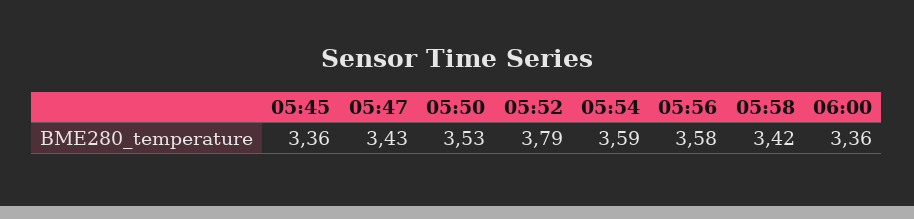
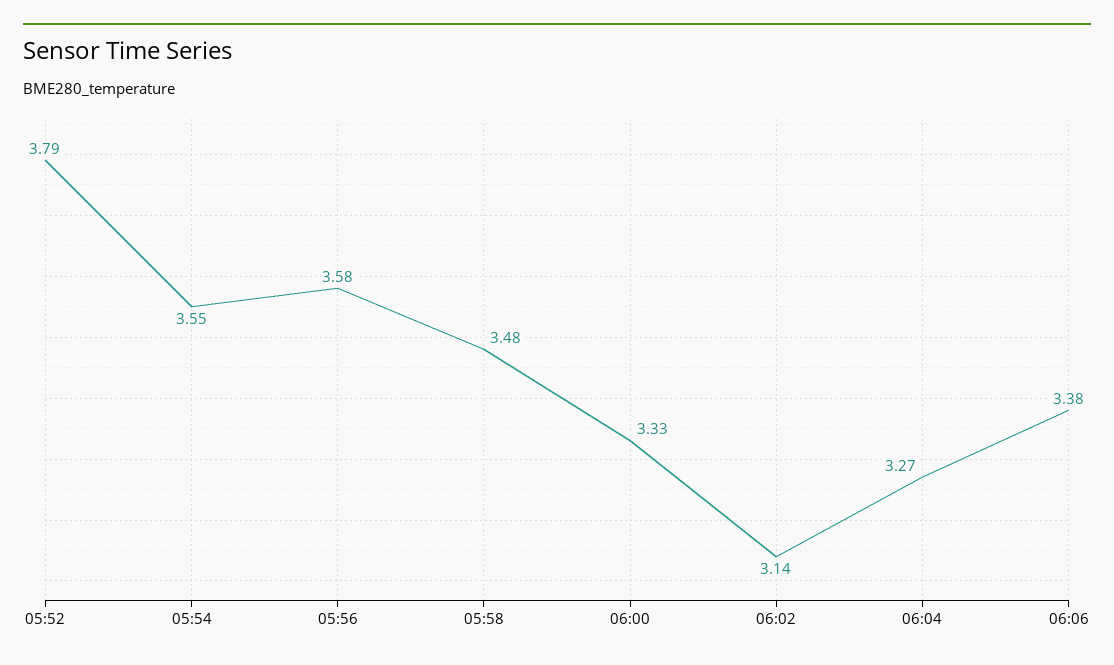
05:45: 3.36 -> none
05:47: 3.43 -> none
05:50: 3.53 -> none
05:54: 3.59 -> 3.55
05:58: 3.42 -> 3.48
06:00: 3.36 -> 3.33
06:02: none -> 3.14
06:04: none -> 3.27
06:06: none -> 3.38

